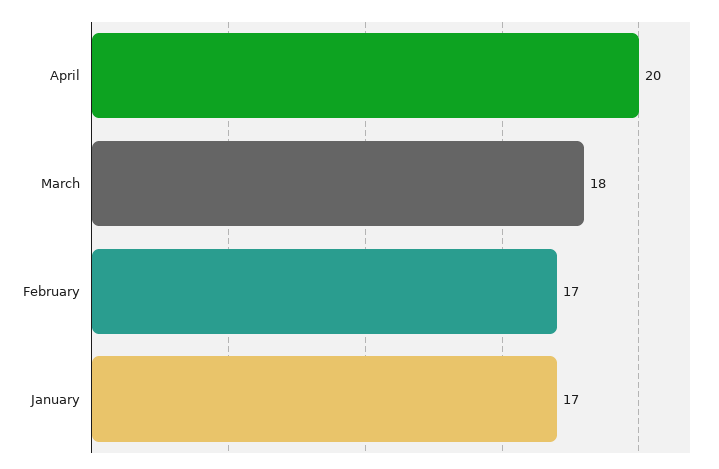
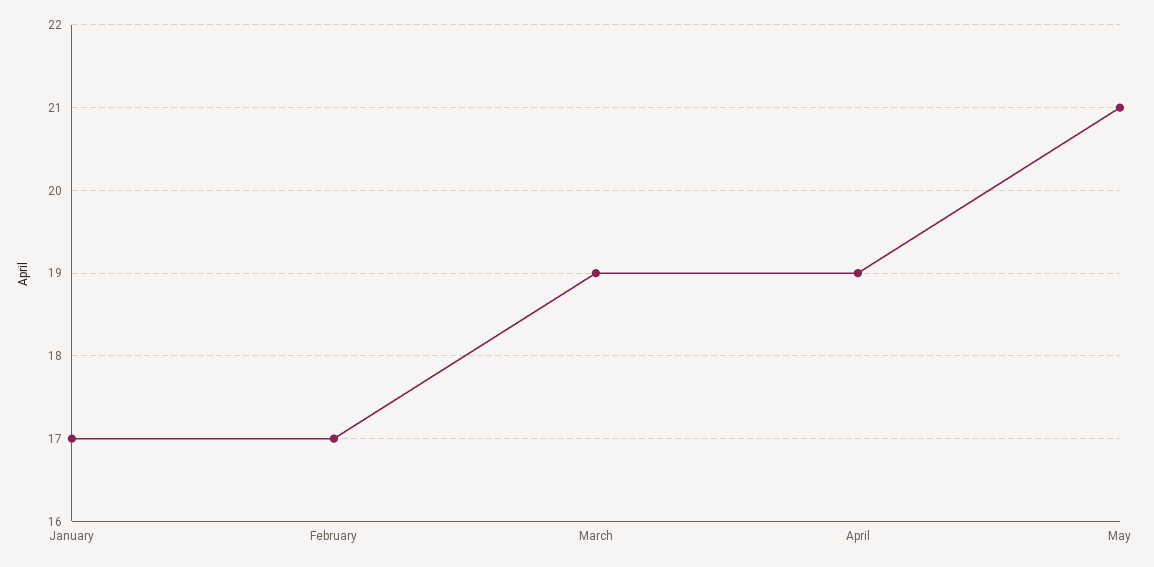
April: 20 -> 19
March: 18 -> 19
May: none -> 21

